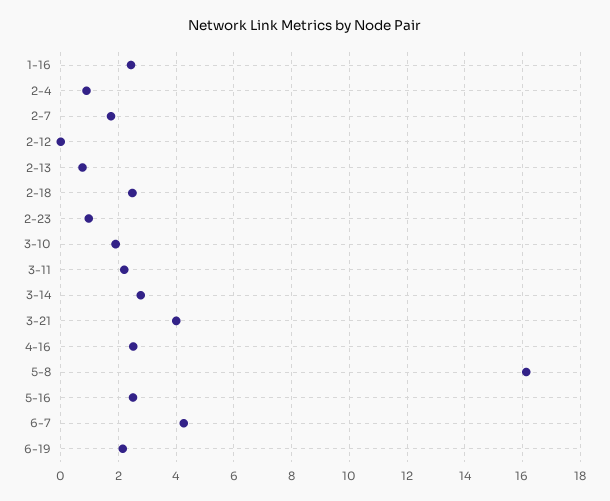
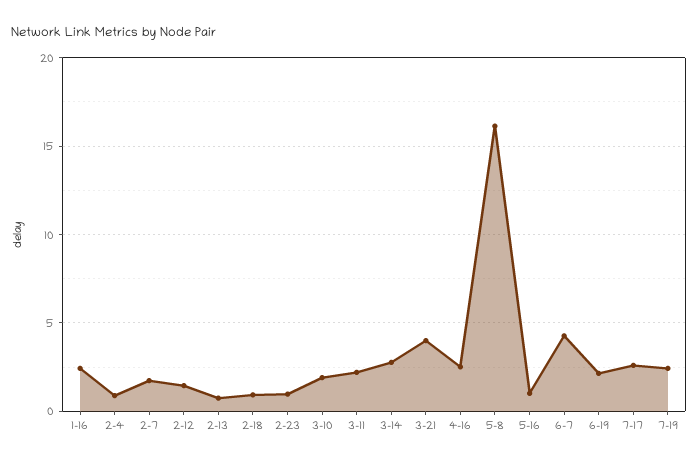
2-12: 0 -> 1.5
2-18: 2.5 -> 1
5-16: 2.5 -> 1
7-17: none -> 2.5
7-19: none -> 2.5

